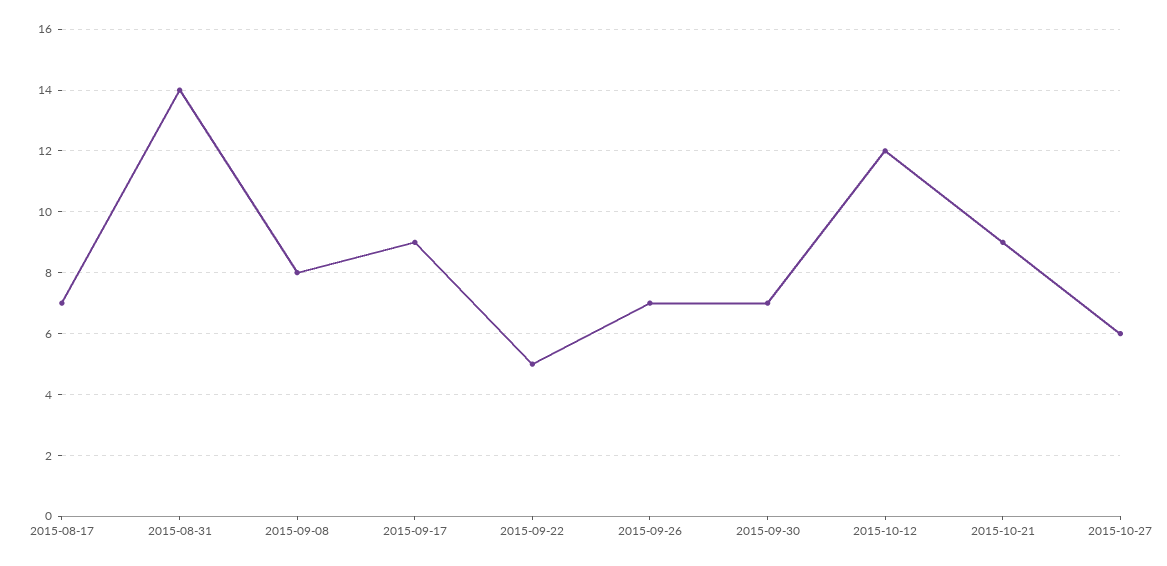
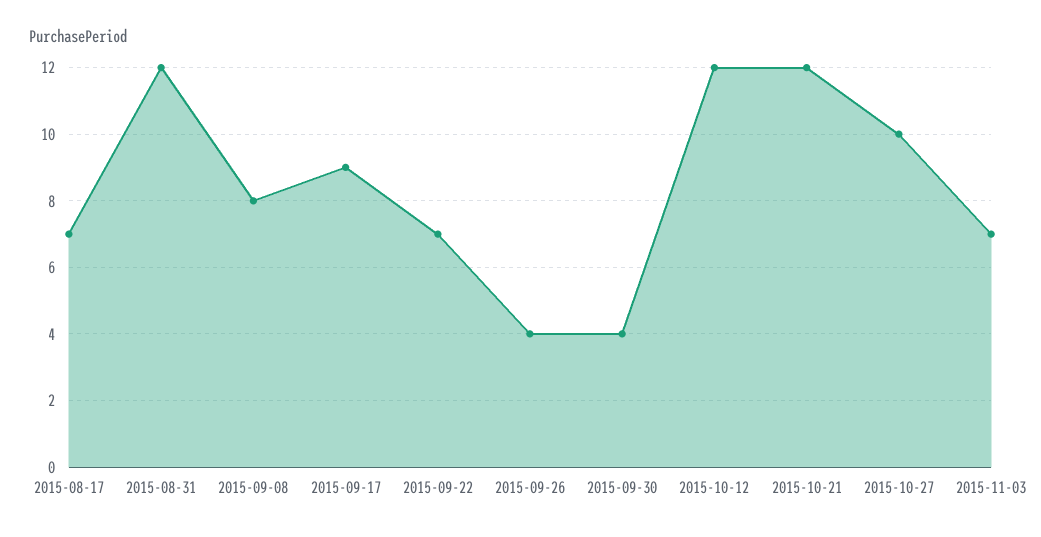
2015-08-31: 14 -> 12
2015-09-22: 5 -> 7
2015-09-26: 7 -> 4
2015-09-30: 7 -> 4
2015-10-21: 9 -> 12
2015-10-27: 6 -> 10
2015-11-03: none -> 7

